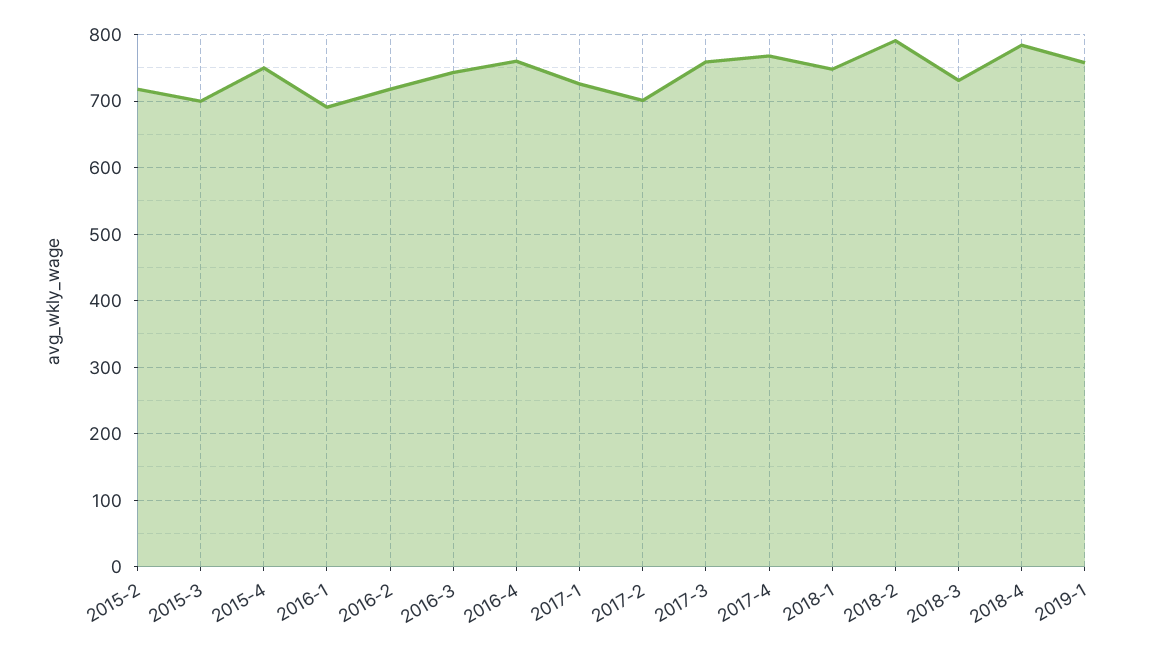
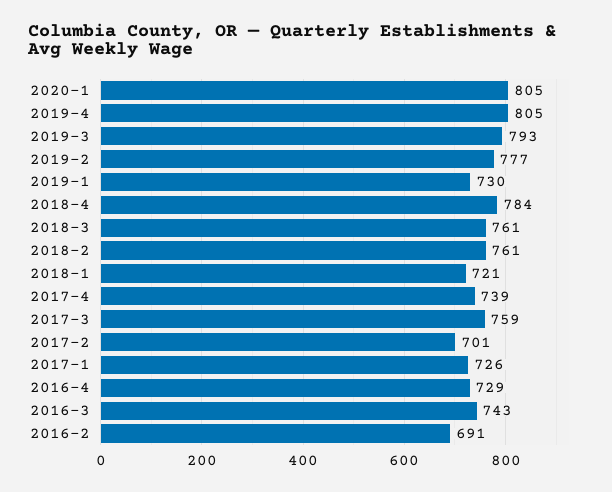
2015-2: 720 -> none
2015-3: 700 -> none
2015-4: 750 -> none
2016-1: 690 -> none
2016-2: 720 -> 691
2016-4: 760 -> 729
2017-4: 770 -> 739
2018-1: 750 -> 721
2018-2: 790 -> 761
2018-3: 730 -> 761
2019-1: 760 -> 730
2020-1: none -> 805
2019-4: none -> 805
2019-3: none -> 793
2019-2: none -> 777

